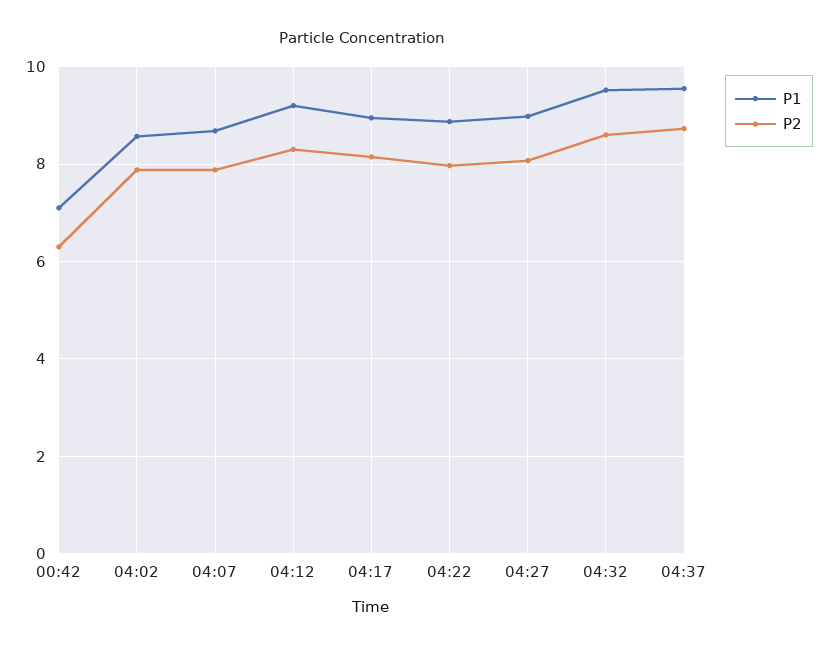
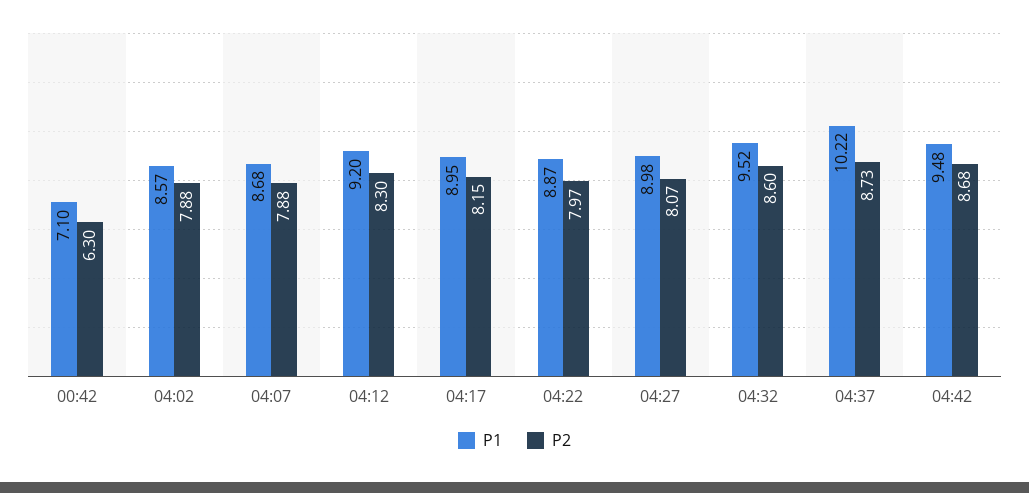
P1, 04:37: 9.6 -> 10.22
P1, 04:42: none -> 9.48
P2, 04:42: none -> 8.68

